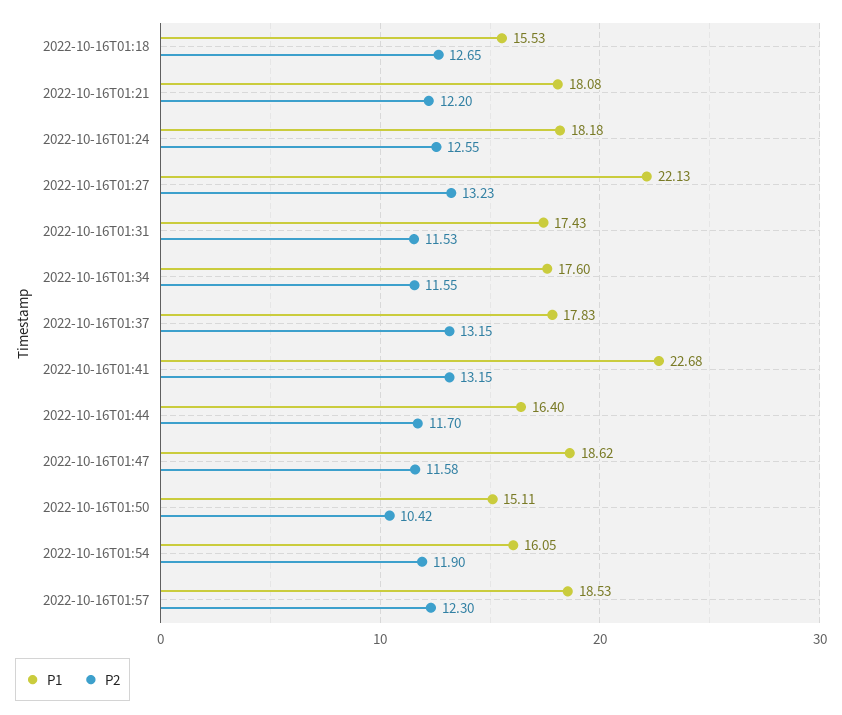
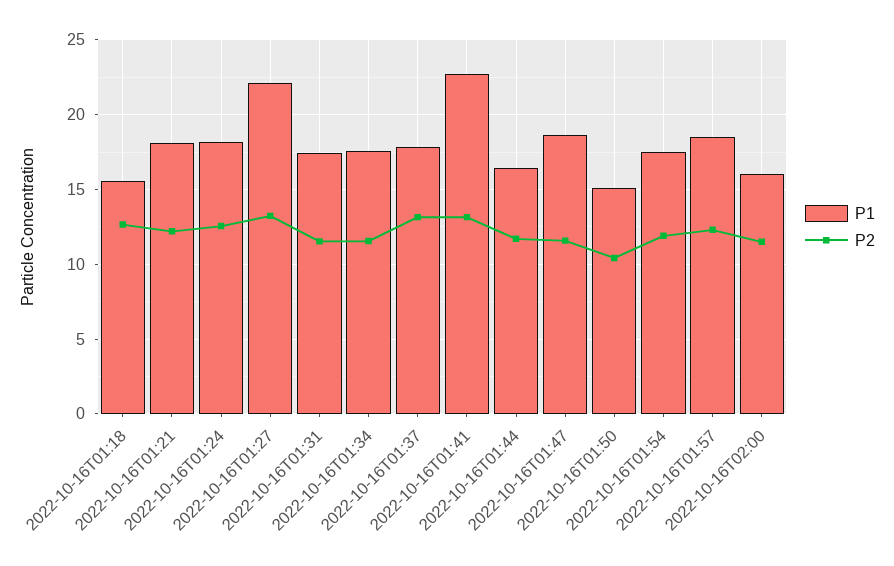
P1, 2022-10-16T01:54: 16.05 -> 17.5
P1, 2022-10-16T02:00: none -> 16
P2, 2022-10-16T02:00: none -> 11.5

